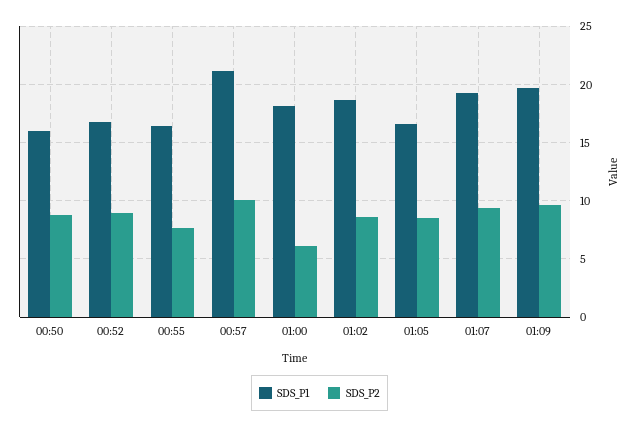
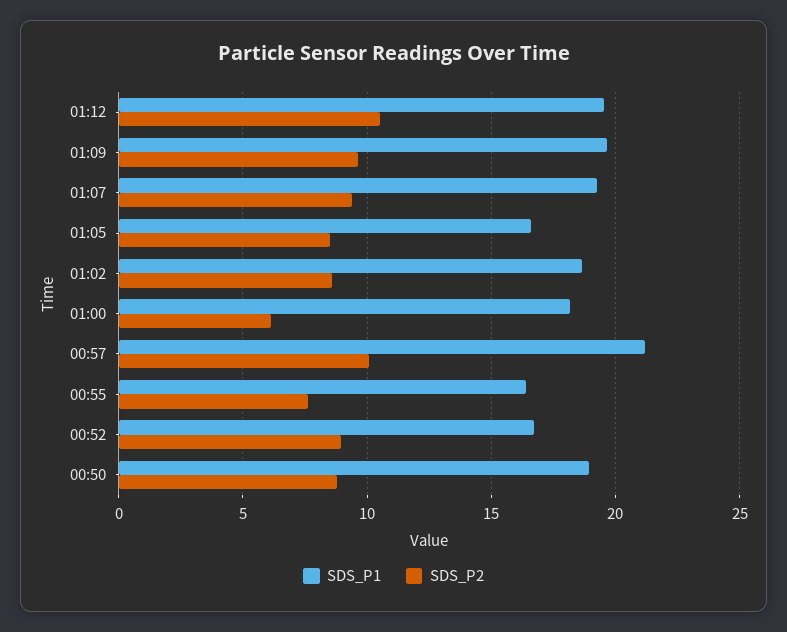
SDS_P1, 00:50: 16 -> 19
SDS_P1, 01:12: none -> 19.5
SDS_P2, 01:12: none -> 10.5

